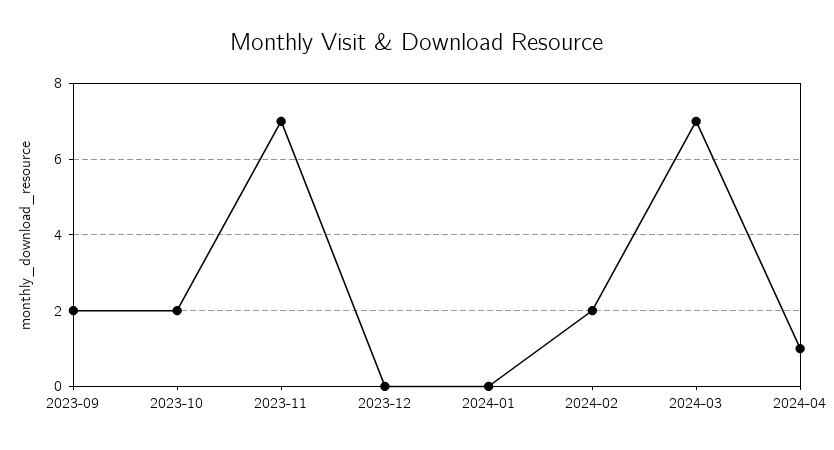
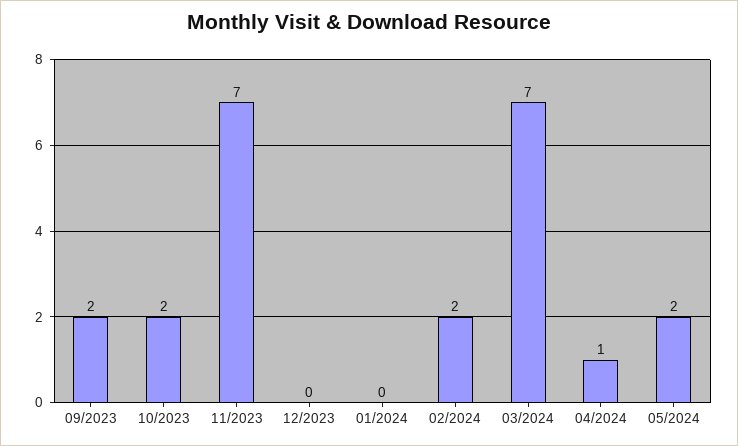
05/2024: none -> 2

